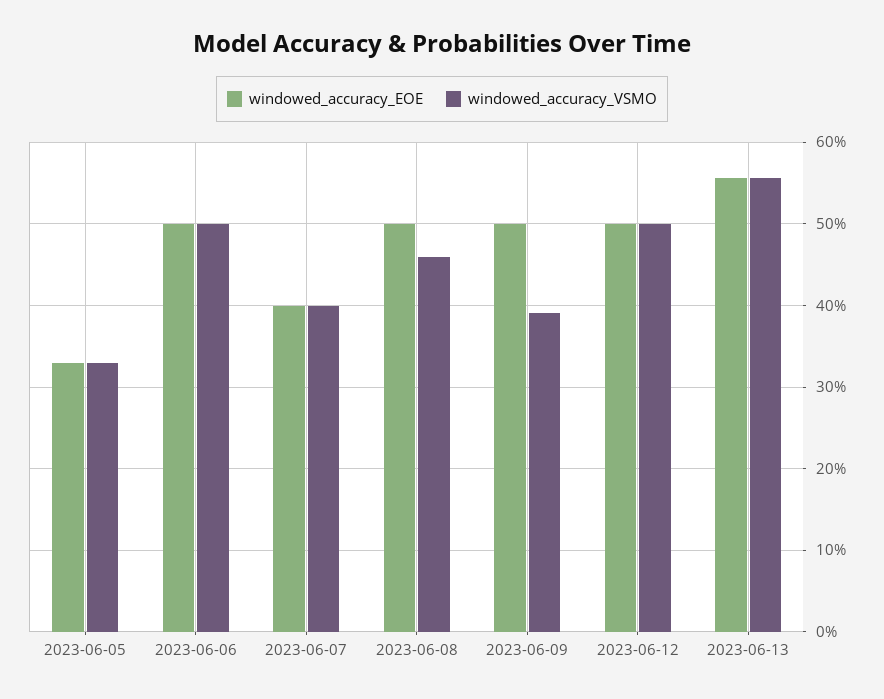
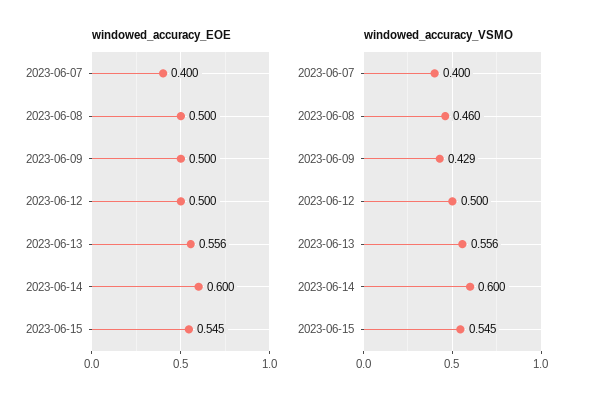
windowed_accuracy_EOE, 2023-06-05: 0.33 -> none
windowed_accuracy_VSMO, 2023-06-05: 0.33 -> none
windowed_accuracy_EOE, 2023-06-06: 0.5 -> none
windowed_accuracy_VSMO, 2023-06-06: 0.5 -> none
windowed_accuracy_VSMO, 2023-06-09: 0.39 -> 0.429
windowed_accuracy_EOE, 2023-06-14: none -> 0.6
windowed_accuracy_EOE, 2023-06-15: none -> 0.545
windowed_accuracy_VSMO, 2023-06-14: none -> 0.6
windowed_accuracy_VSMO, 2023-06-15: none -> 0.545

